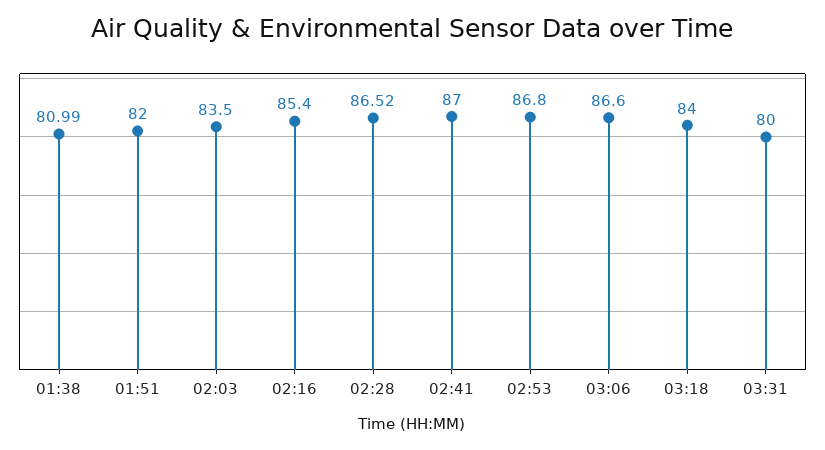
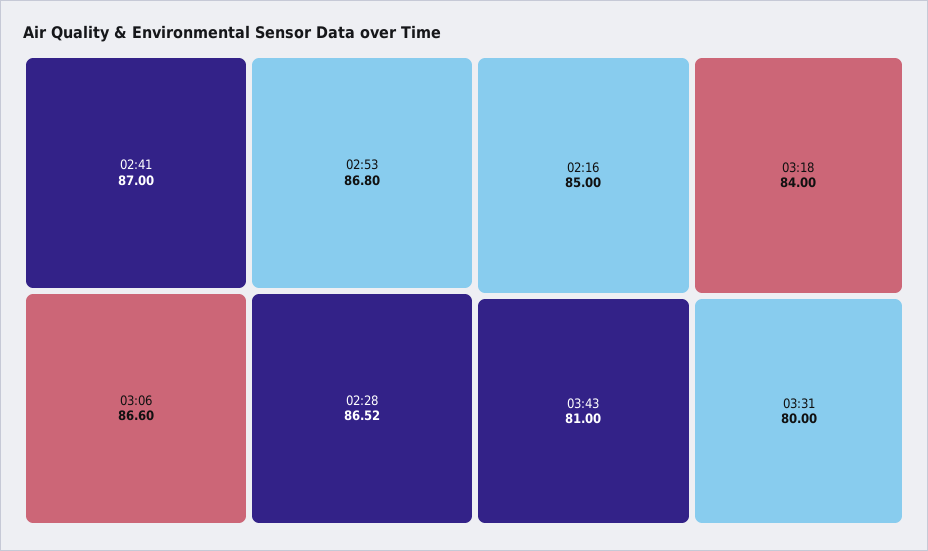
01:38: 80.99 -> none
01:51: 82 -> none
02:03: 83.5 -> none
02:16: 85.4 -> 85
03:43: none -> 81

